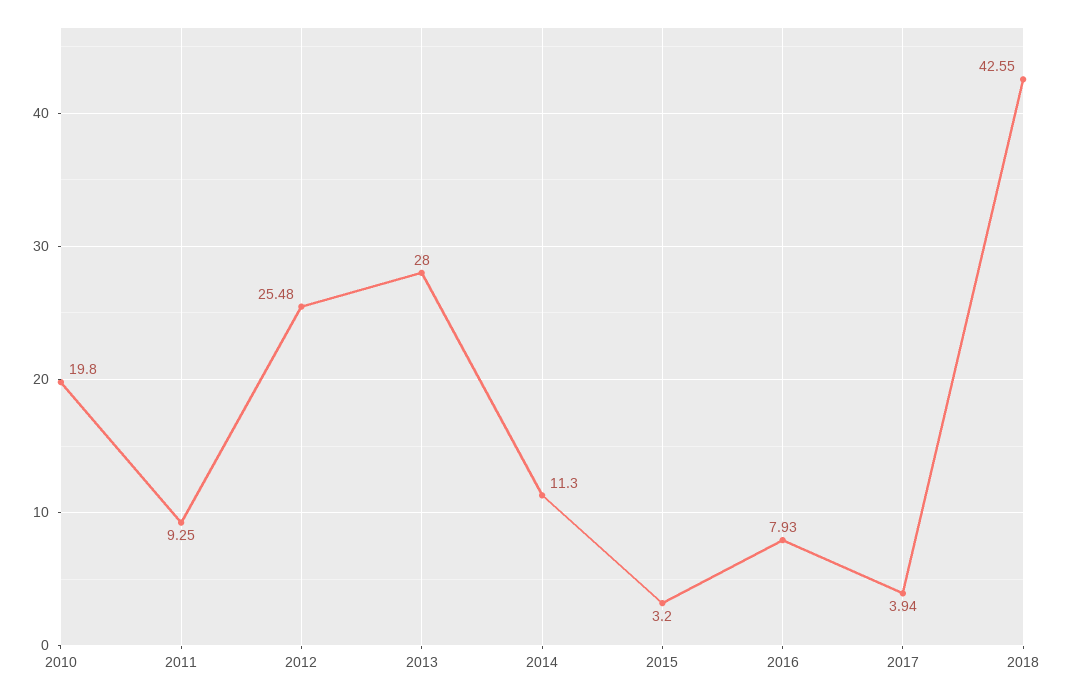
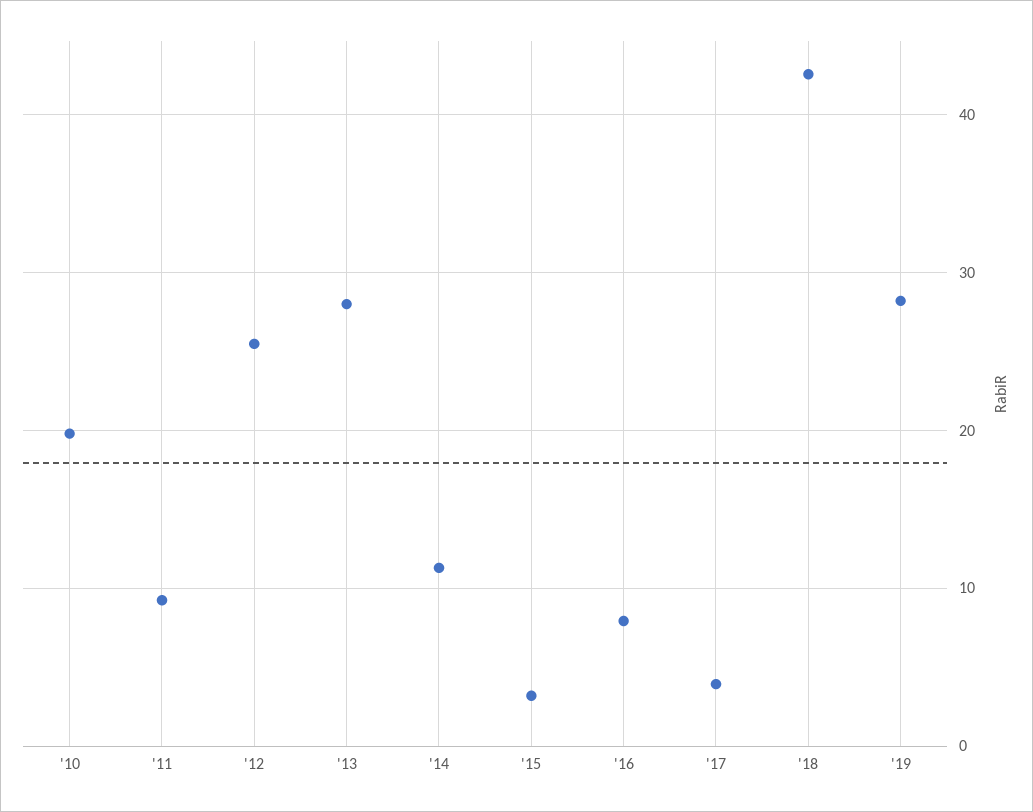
'19: none -> 28

